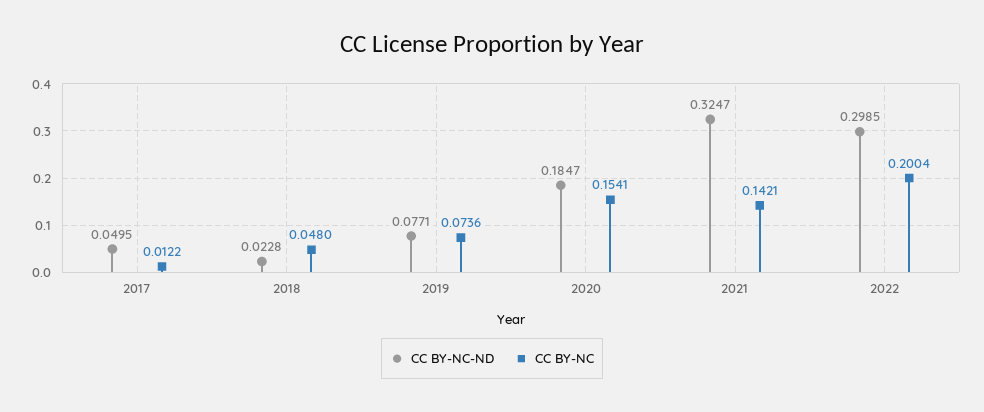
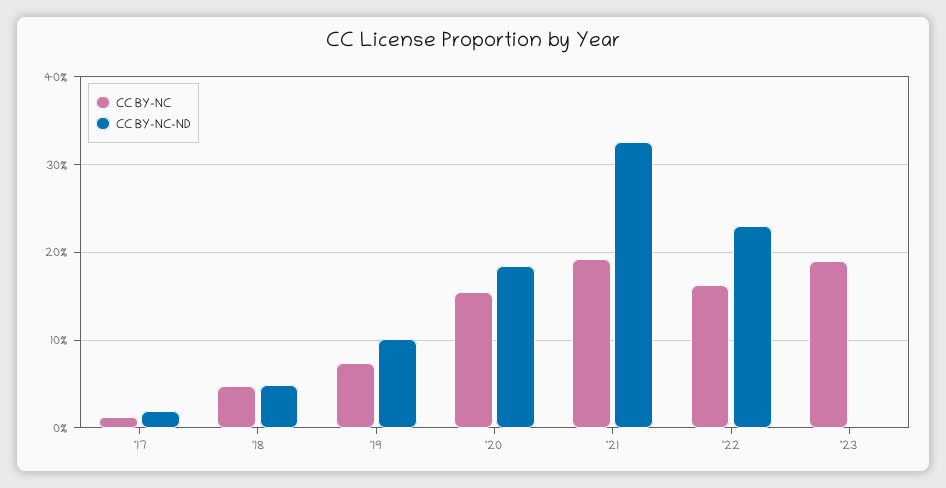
CC BY-NC-ND, 2017: 0.0495 -> 0.02
CC BY-NC-ND, 2018: 0.0228 -> 0.05
CC BY-NC-ND, 2019: 0.0771 -> 0.1
CC BY-NC, 2021: 0.1421 -> 0.19
CC BY-NC-ND, 2022: 0.2985 -> 0.23
CC BY-NC, 2022: 0.2004 -> 0.16
CC BY-NC, '23: none -> 0.19
CC BY-NC-ND, '23: none -> 0

